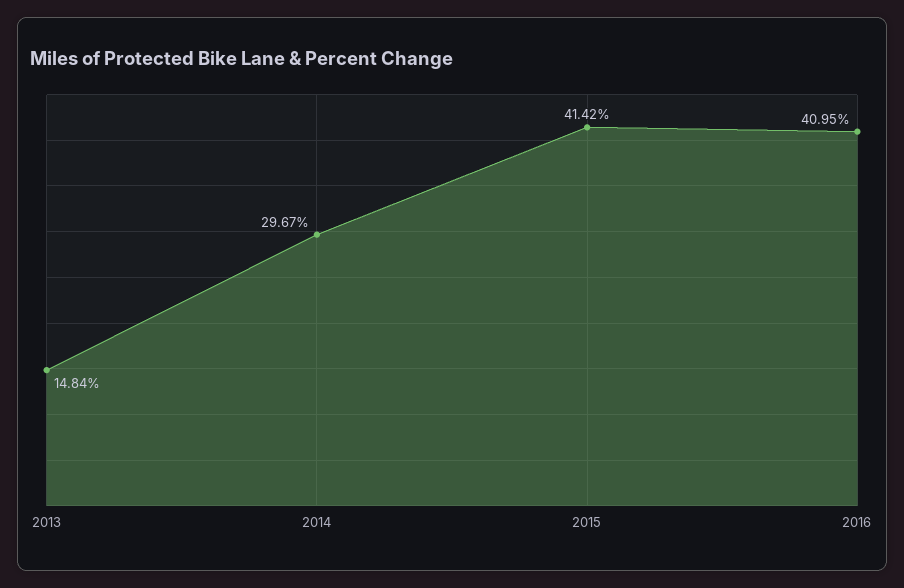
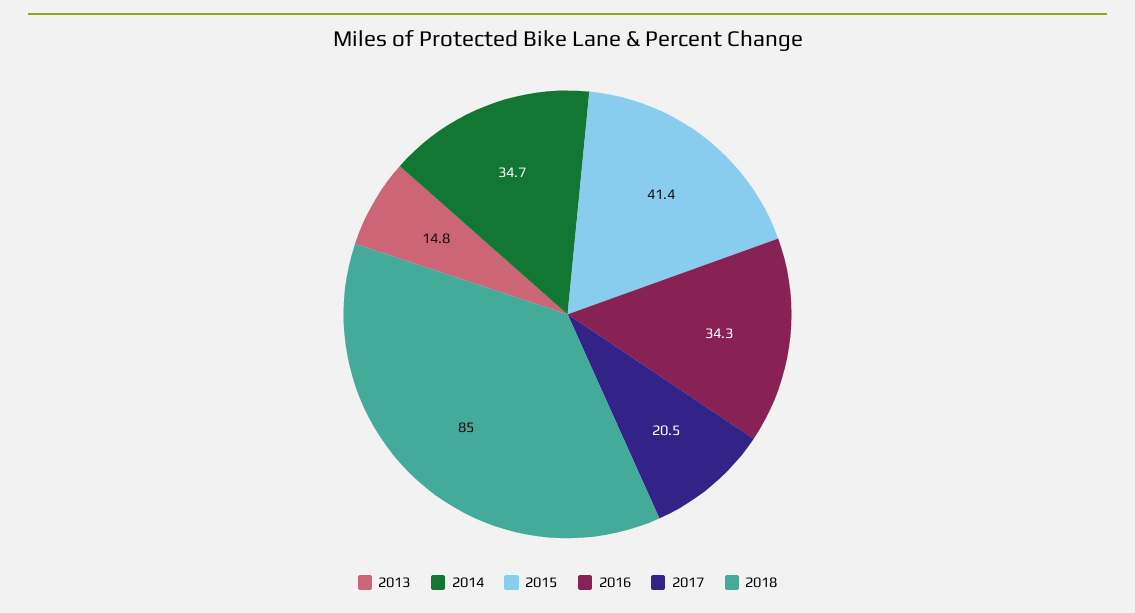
2014: 29.67 -> 34.7
2016: 40.95 -> 34.3
2017: none -> 20.5
2018: none -> 85

